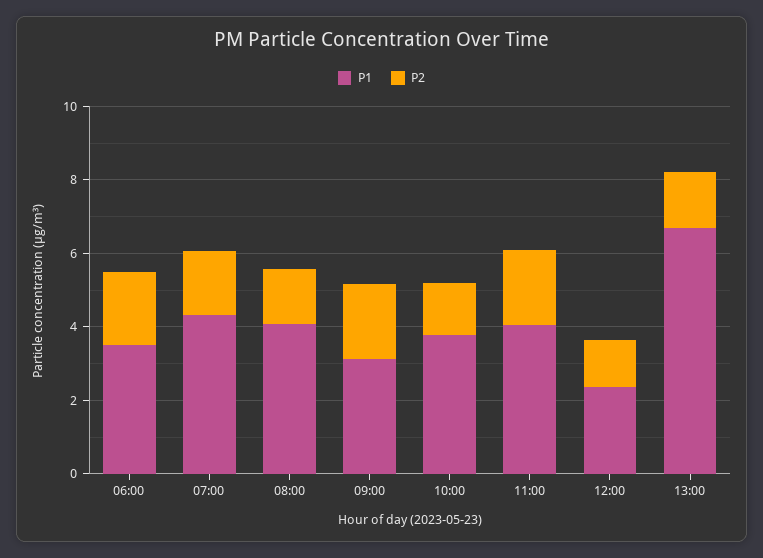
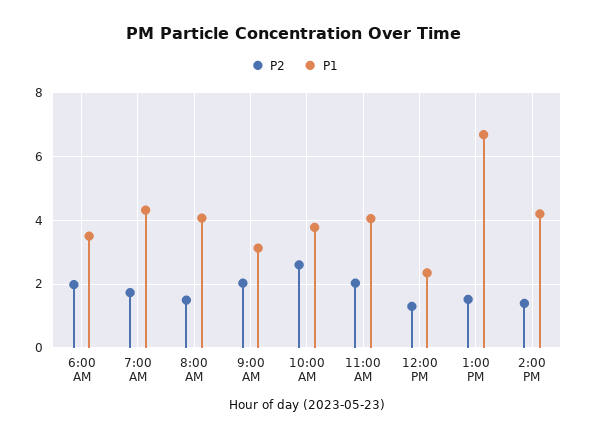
P2, 10:00: 1.5 -> 2.6
P2, 2:00 PM: none -> 1.4
P1, 2:00 PM: none -> 4.2

